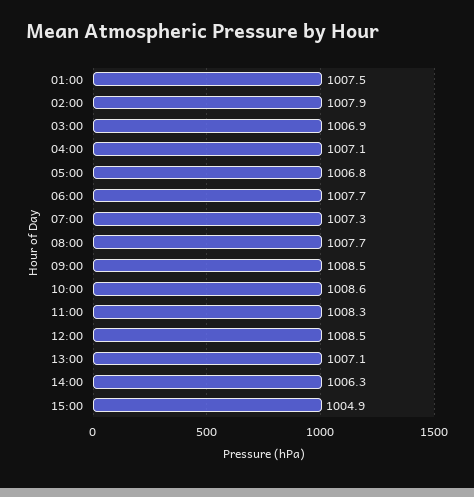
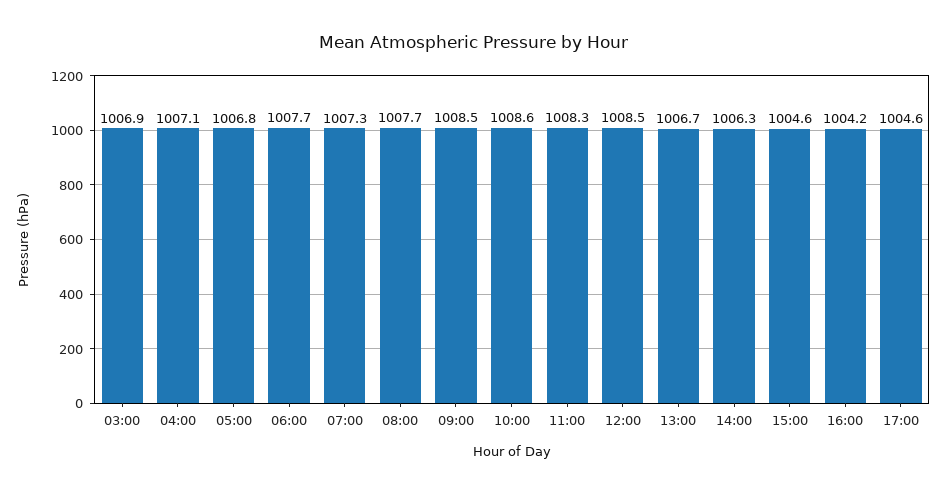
01:00: 1007.5 -> none
02:00: 1007.9 -> none
13:00: 1007.1 -> 1006.7
15:00: 1004.9 -> 1004.6
16:00: none -> 1004.2
17:00: none -> 1004.6

